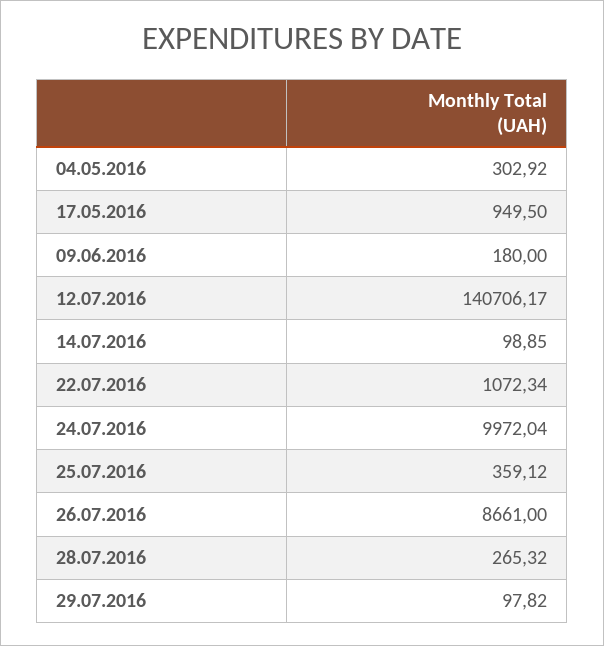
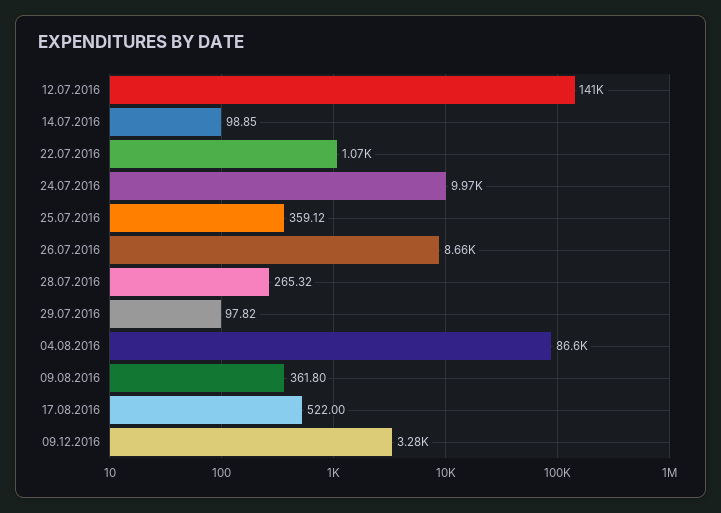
04.05.2016: 302.92 -> none
17.05.2016: 949.5 -> none
09.06.2016: 180 -> none
04.08.2016: none -> 86600
09.08.2016: none -> 361.8
17.08.2016: none -> 522
09.12.2016: none -> 3280

